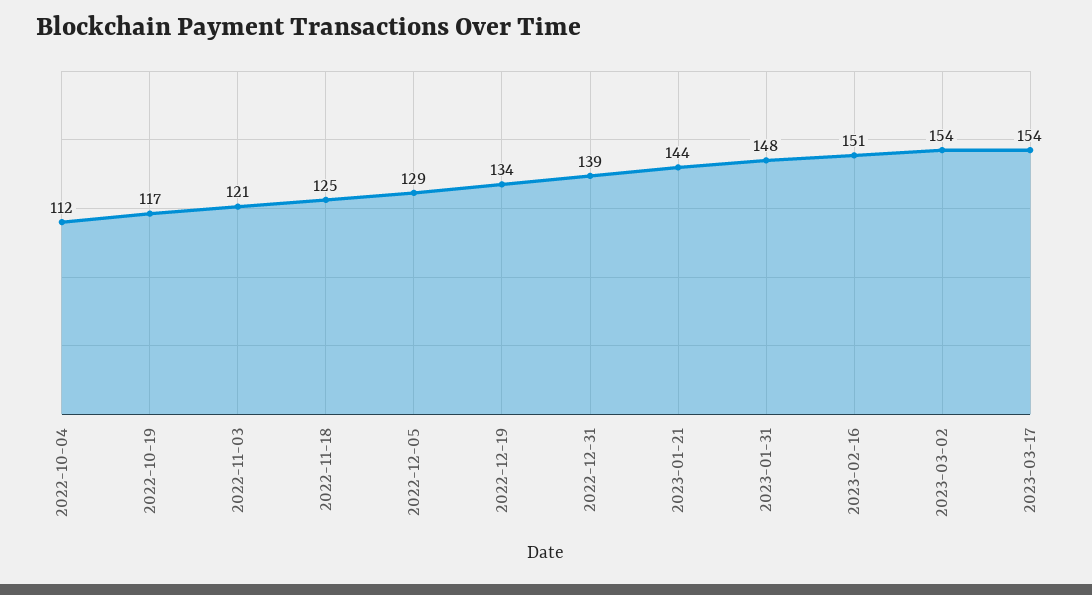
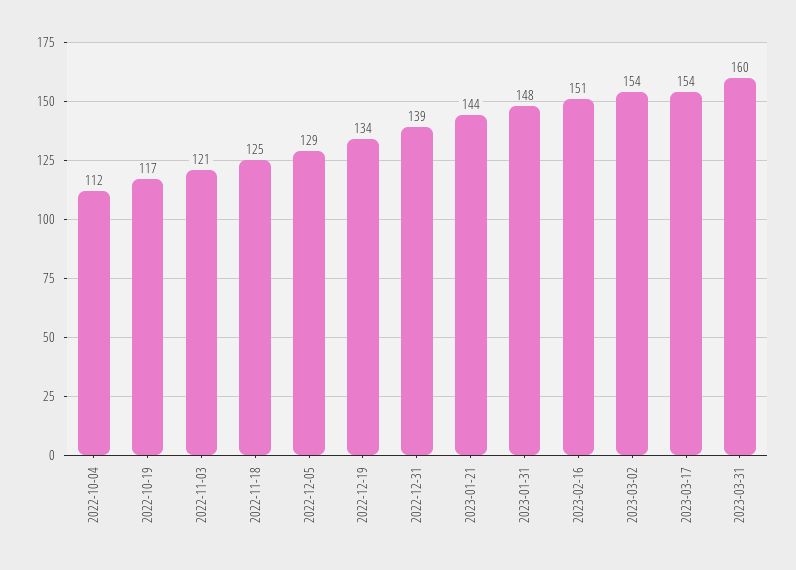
2023-03-31: none -> 160

